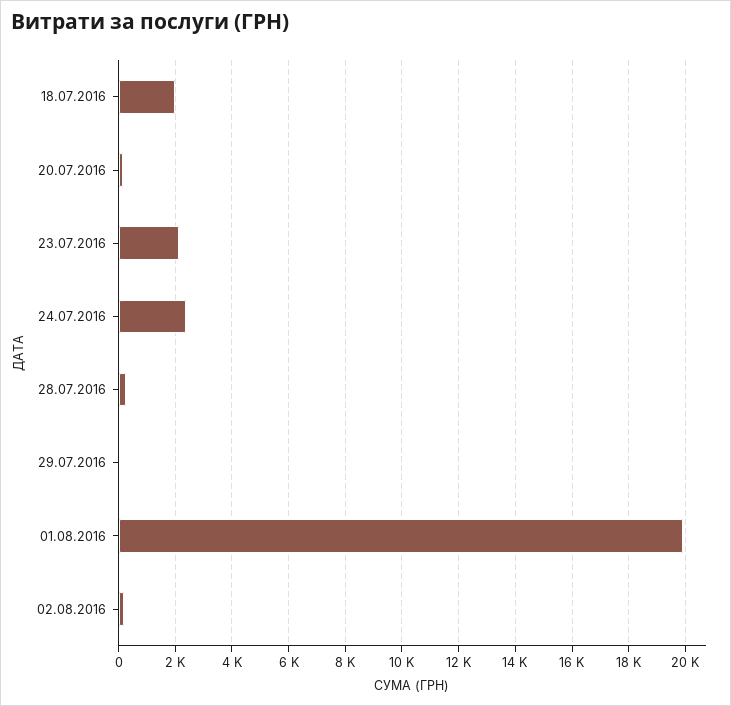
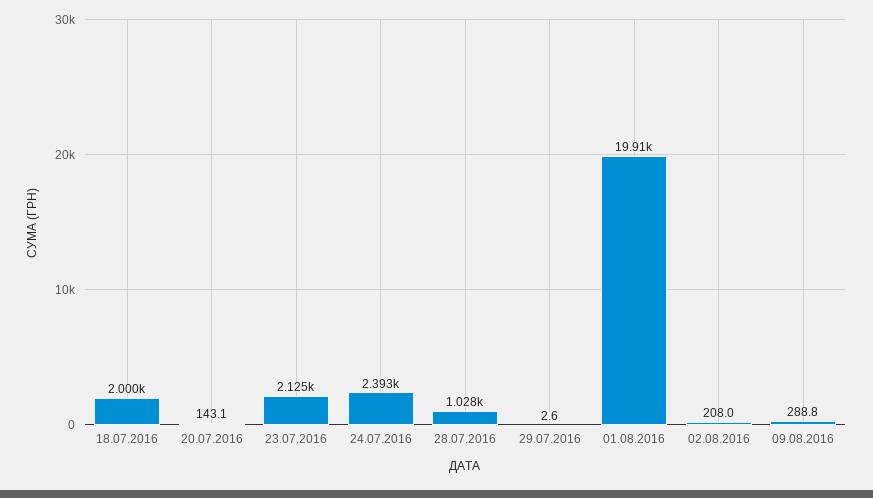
28.07.2016: 250 -> 1028
09.08.2016: none -> 288.8

